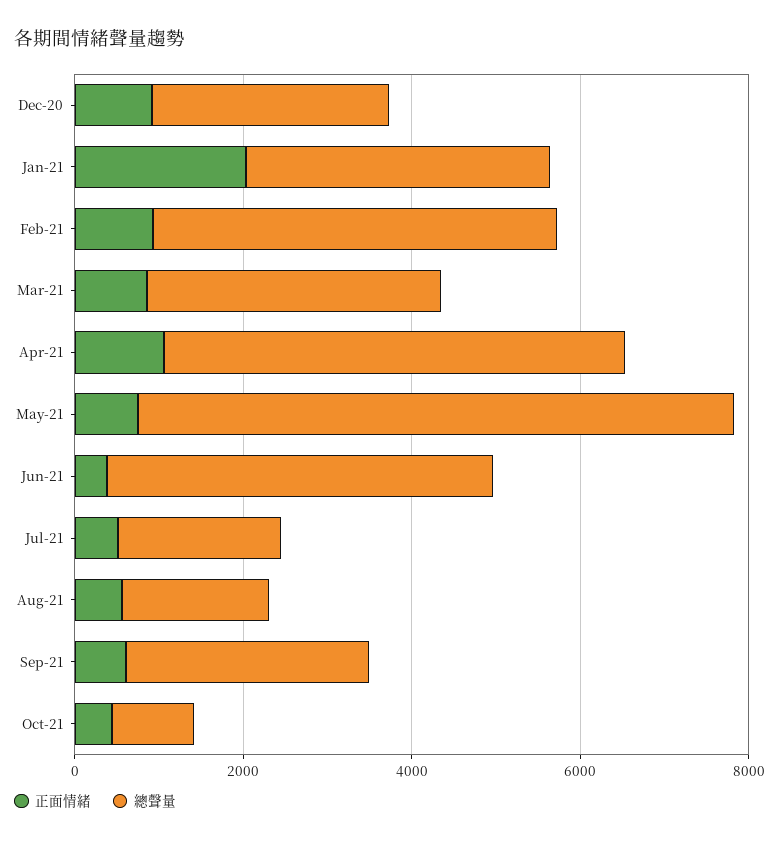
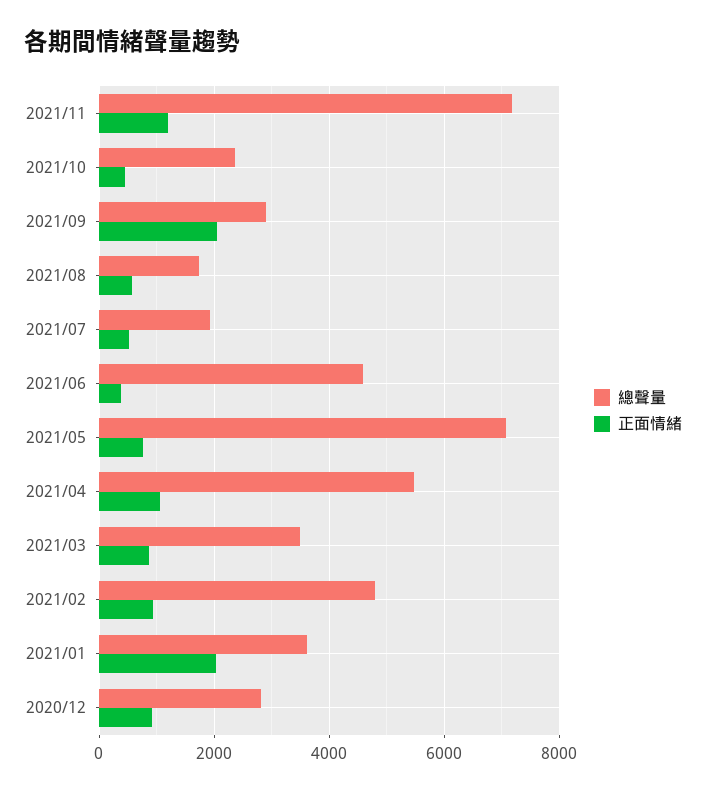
正面情緒, Sep-21: 500 -> 2000
總聲量, Oct-21: 1000 -> 2400
總聲量, 2021/11: none -> 7200
正面情緒, 2021/11: none -> 1200

